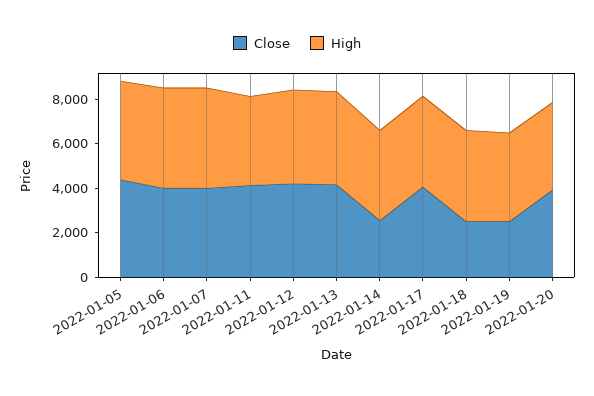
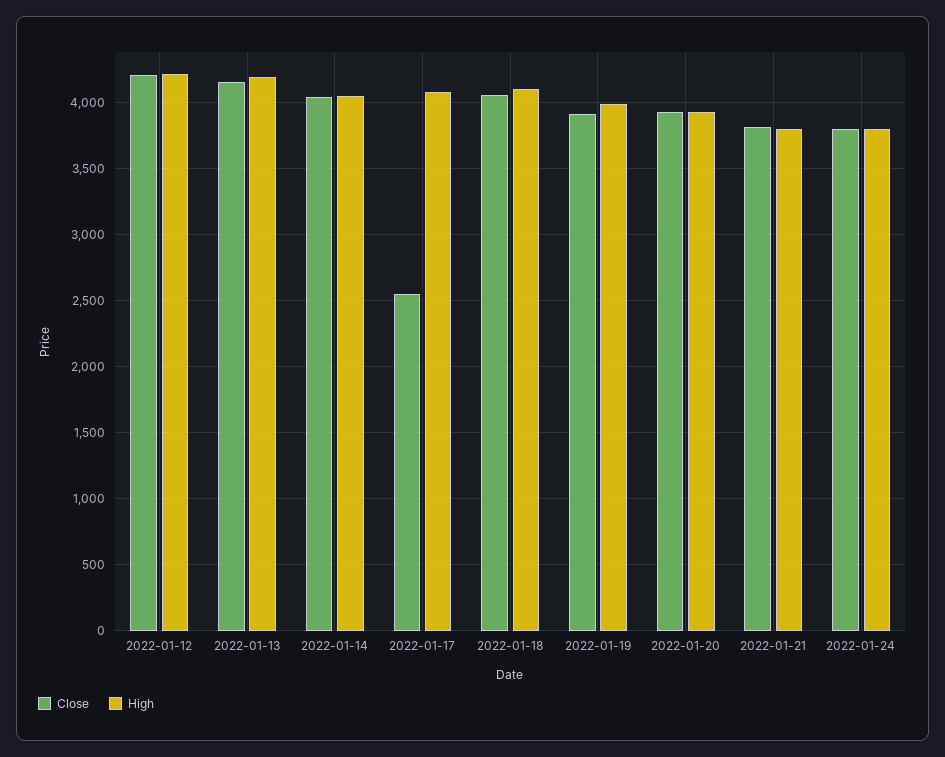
Close, 2022-01-05: 4500 -> none
High, 2022-01-05: 4500 -> none
Close, 2022-01-06: 4000 -> none
High, 2022-01-06: 4500 -> none
Close, 2022-01-07: 4000 -> none
High, 2022-01-07: 4500 -> none
Close, 2022-01-11: 4000 -> none
High, 2022-01-11: 4000 -> none
Close, 2022-01-14: 2500 -> 4050
Close, 2022-01-17: 4000 -> 2550
Close, 2022-01-18: 2500 -> 4050
Close, 2022-01-19: 2500 -> 3900
Close, 2022-01-21: none -> 3800
High, 2022-01-21: none -> 3800
Close, 2022-01-24: none -> 3800
High, 2022-01-24: none -> 3800

